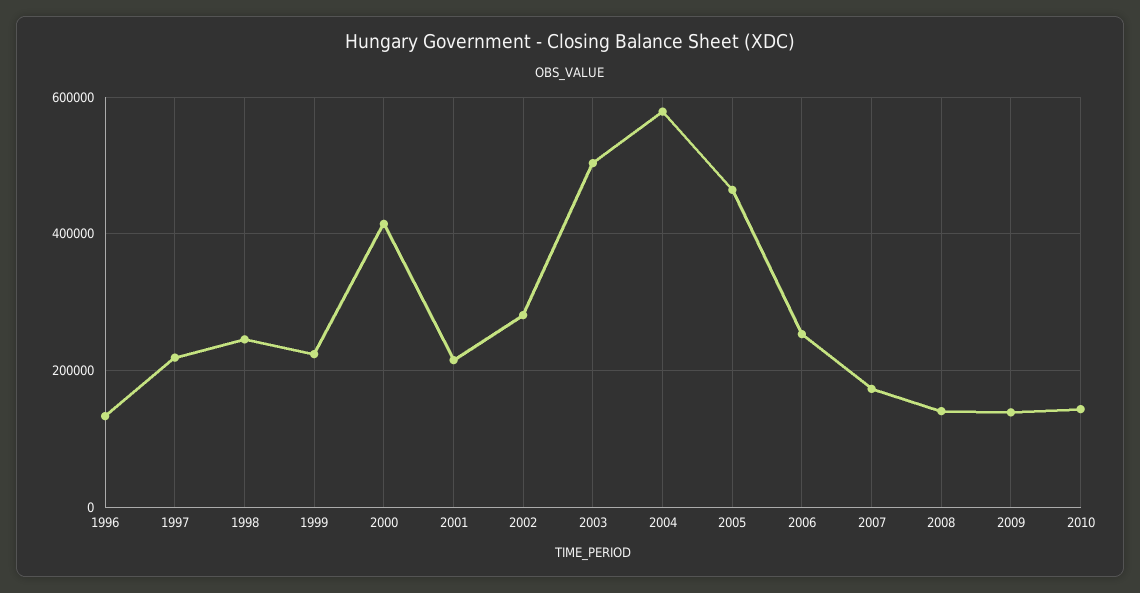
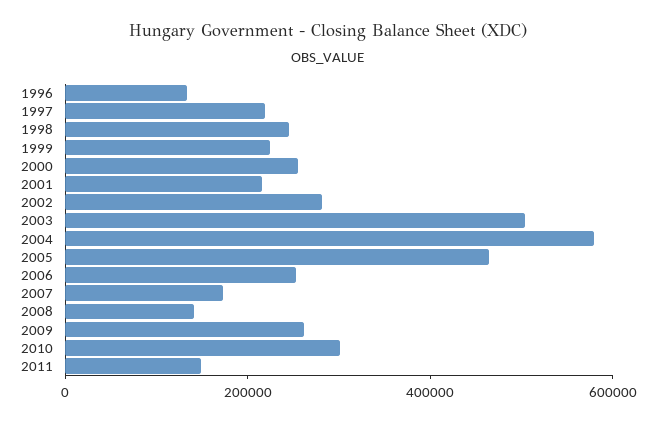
2000: 420000 -> 250000
2009: 140000 -> 250000
2010: 140000 -> 300000
2011: none -> 150000

